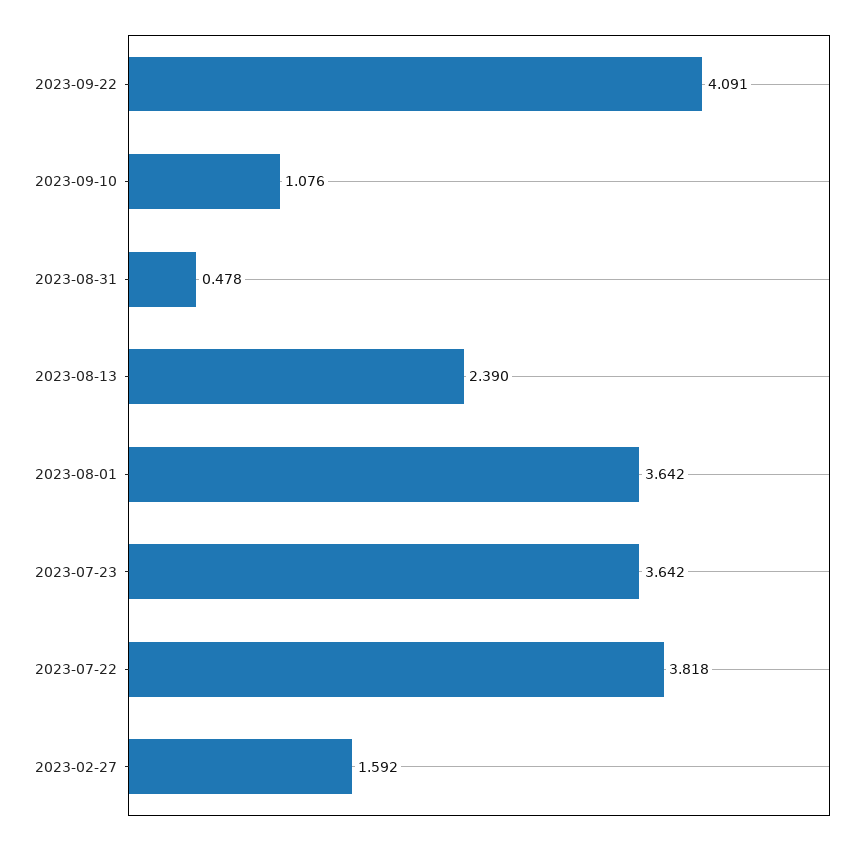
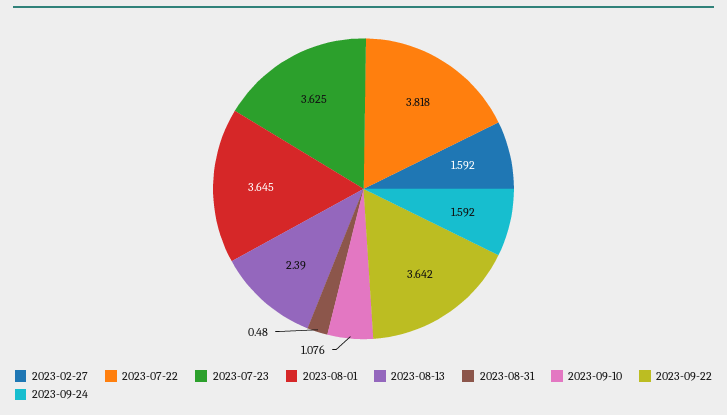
2023-09-22: 4.091 -> 3.642
2023-08-31: 0.478 -> 0.48
2023-08-01: 3.642 -> 3.645
2023-07-23: 3.642 -> 3.625
2023-09-24: none -> 1.592

